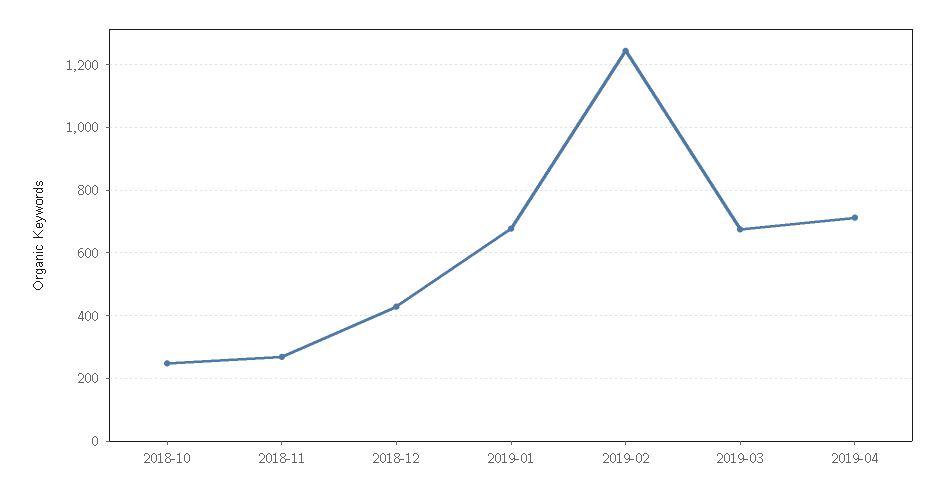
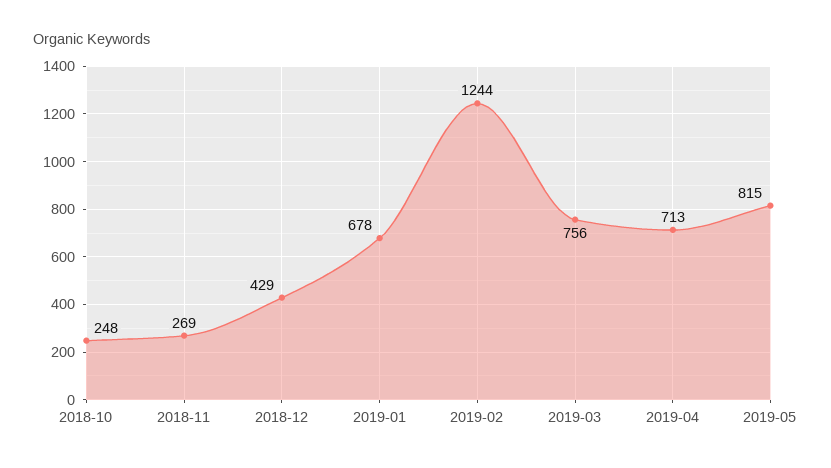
2019-03: 680 -> 756
2019-05: none -> 815

